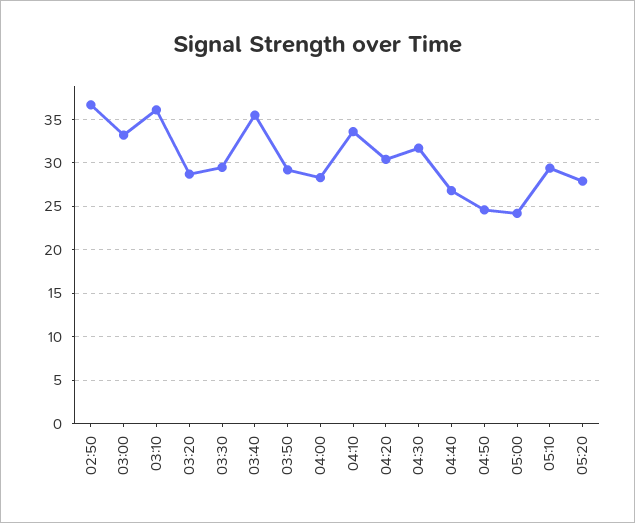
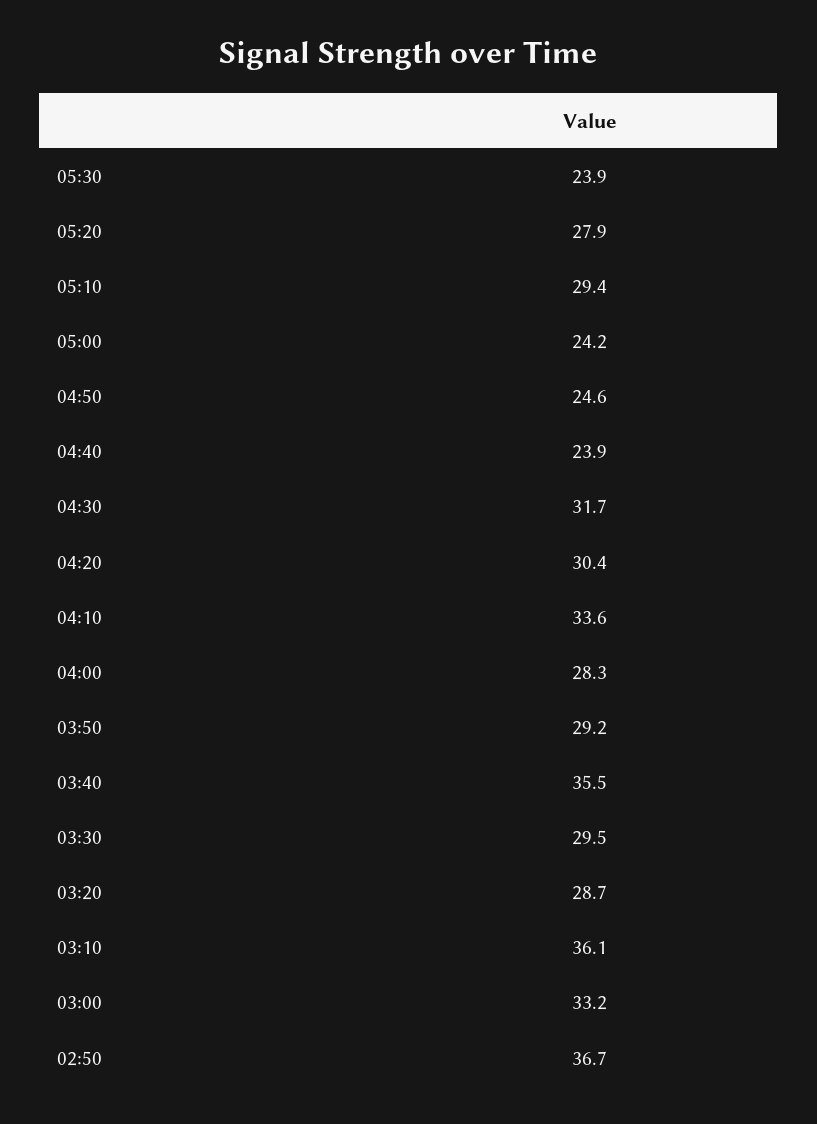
04:40: 27 -> 23.9
05:30: none -> 23.9

